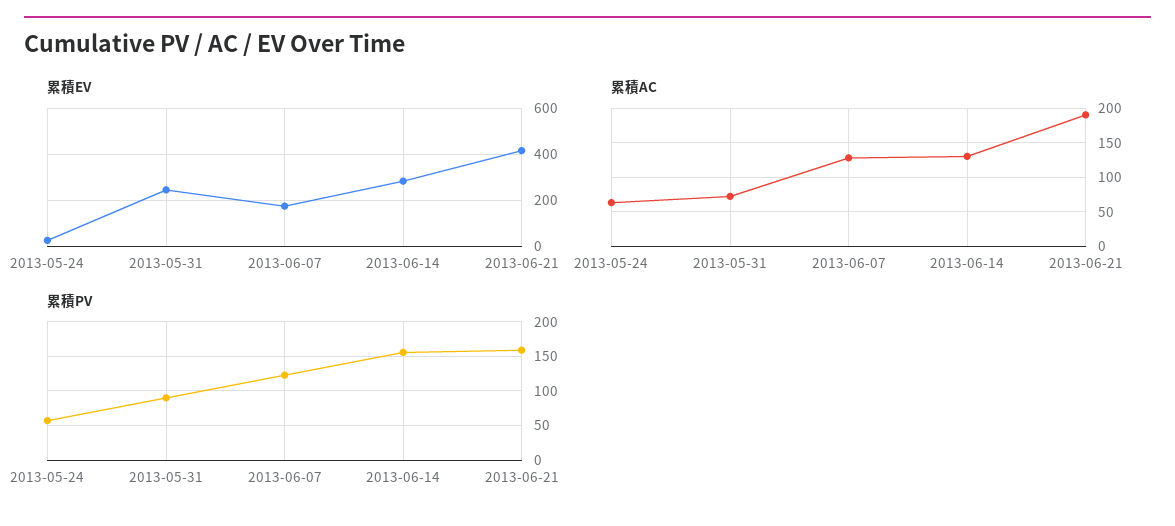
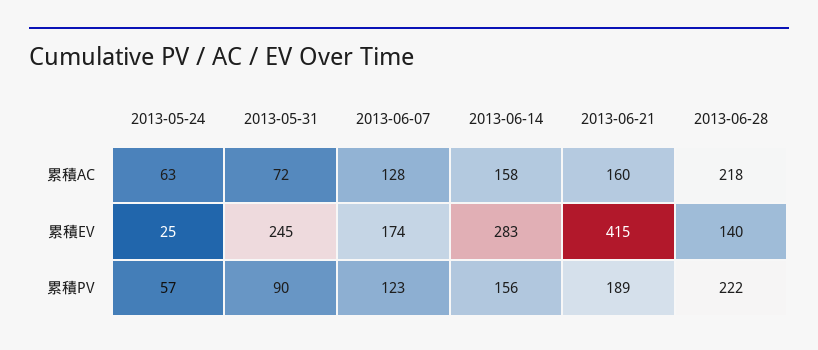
累積AC, 2013-06-14: 130 -> 158
累積AC, 2013-06-21: 190 -> 160
累積PV, 2013-06-21: 160 -> 189
累積AC, 2013-06-28: none -> 218
累積EV, 2013-06-28: none -> 140
累積PV, 2013-06-28: none -> 222

